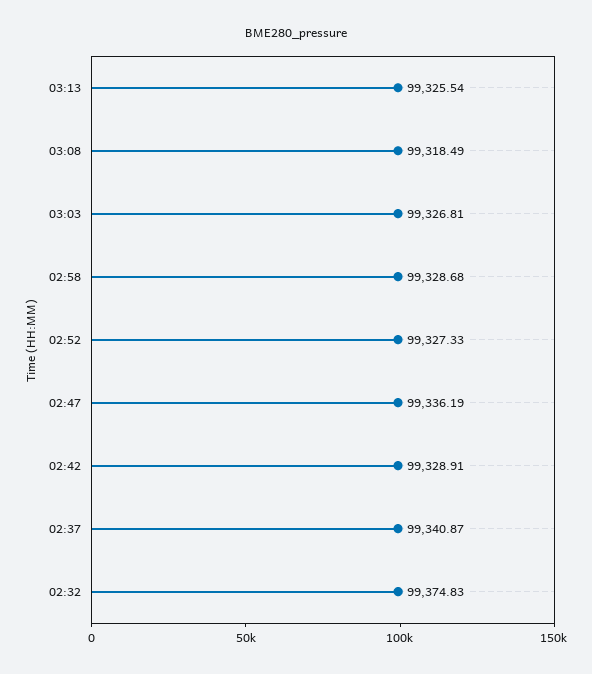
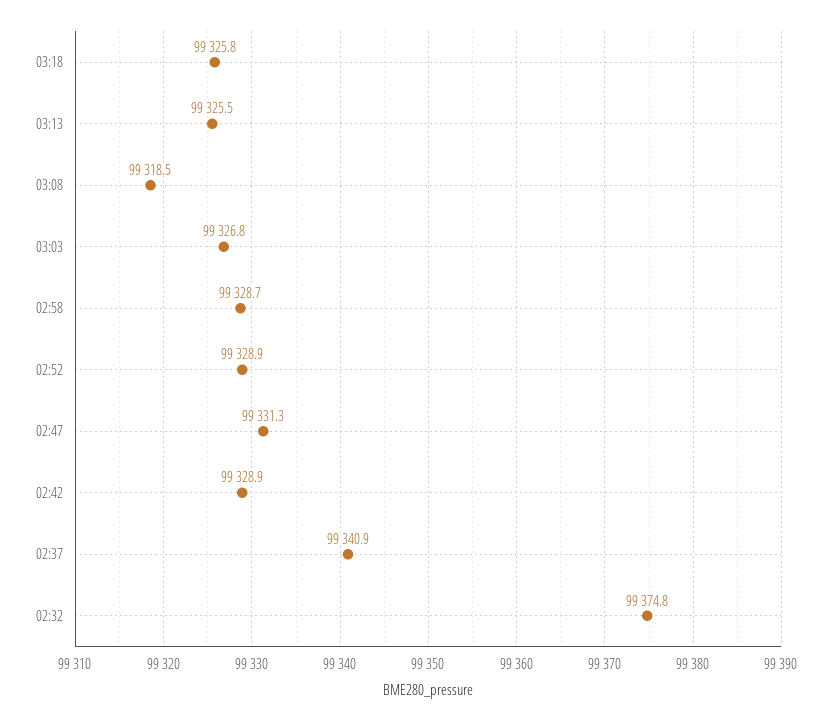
02:52: 99327.33 -> 99328.9
02:47: 99336.19 -> 99331.3
03:18: none -> 99325.8

